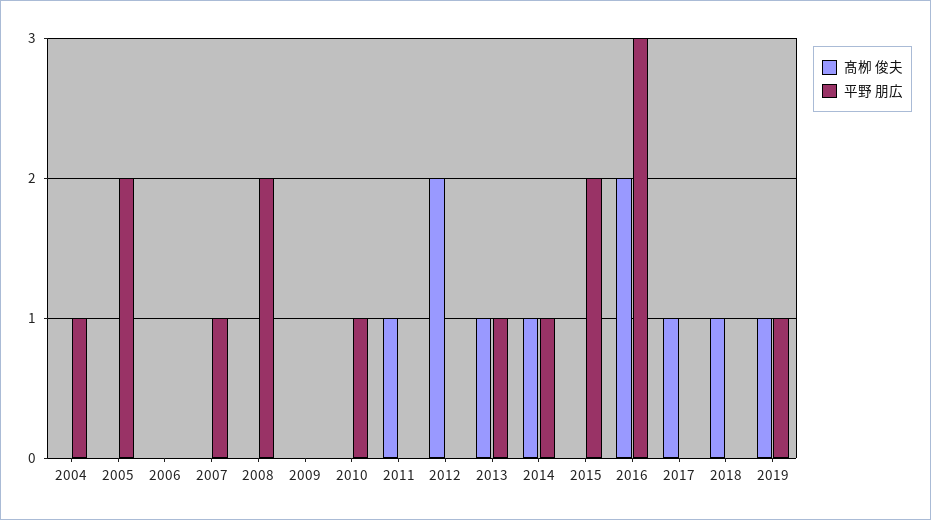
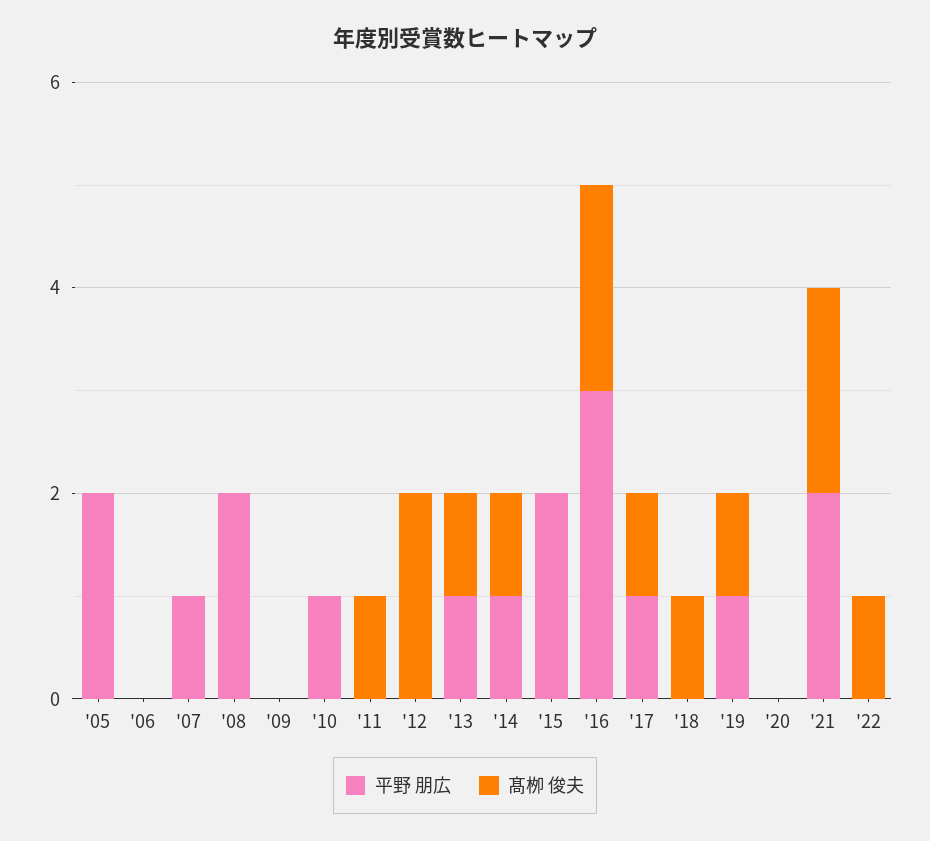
髙栁 俊夫, 2004: 0 -> none
平野 朋広, 2004: 1 -> none
平野 朋広, 2017: 0 -> 1
平野 朋広, '20: none -> 0
髙栁 俊夫, '20: none -> 0
平野 朋広, '21: none -> 2
髙栁 俊夫, '21: none -> 2
平野 朋広, '22: none -> 0
髙栁 俊夫, '22: none -> 1

